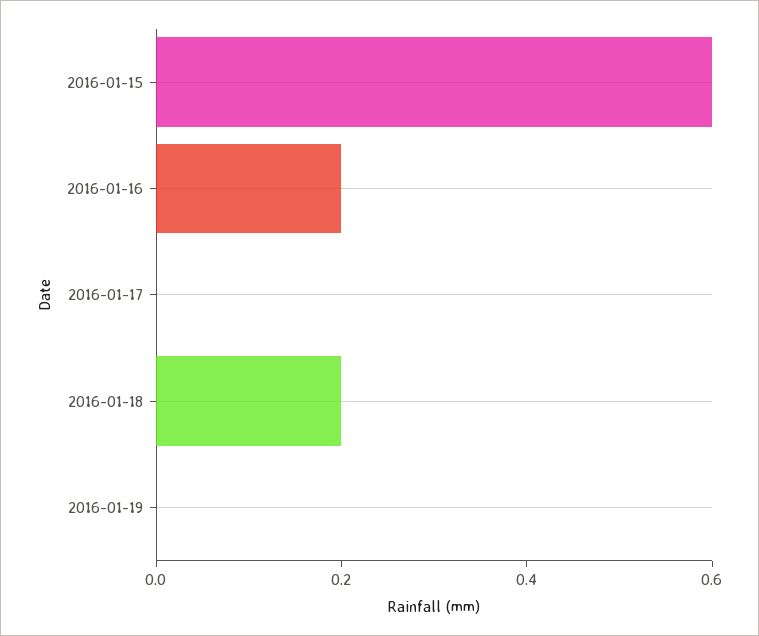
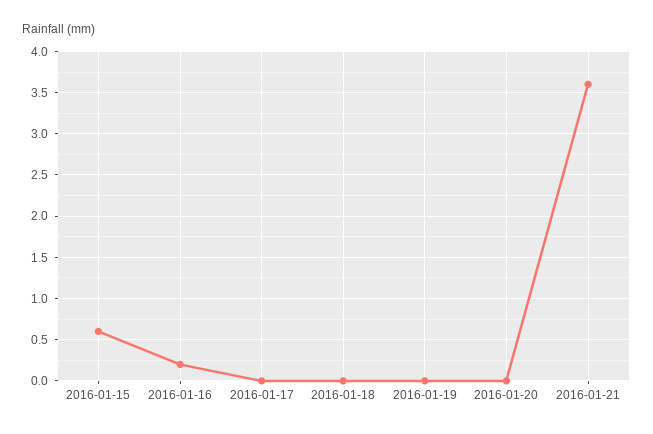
2016-01-18: 0.2 -> 0
2016-01-20: none -> 0
2016-01-21: none -> 3.6

